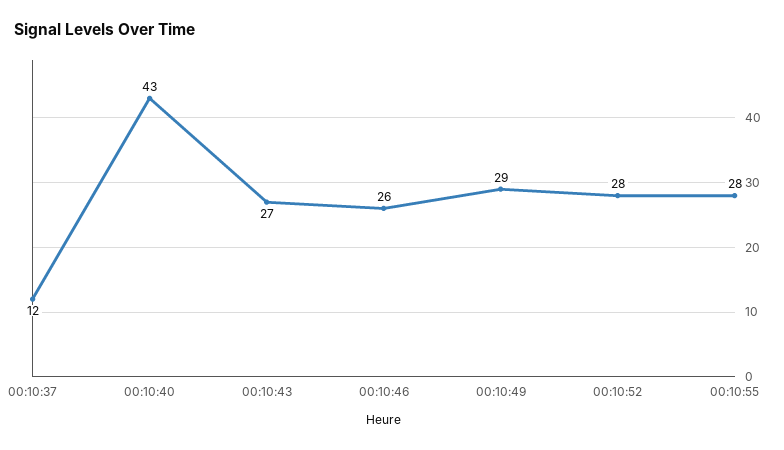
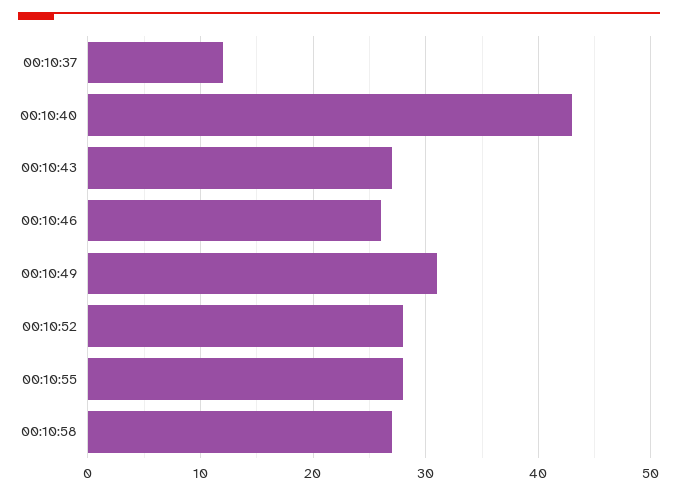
00:10:49: 29 -> 31
00:10:58: none -> 27

